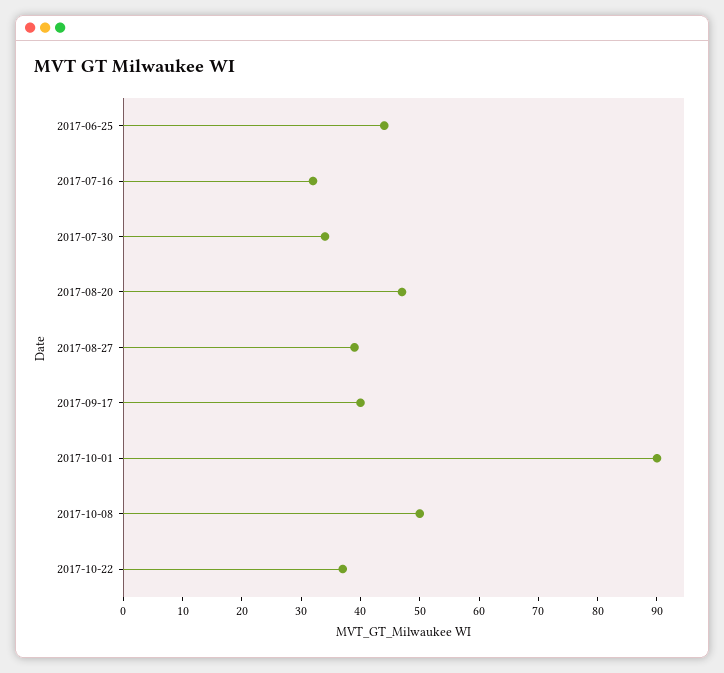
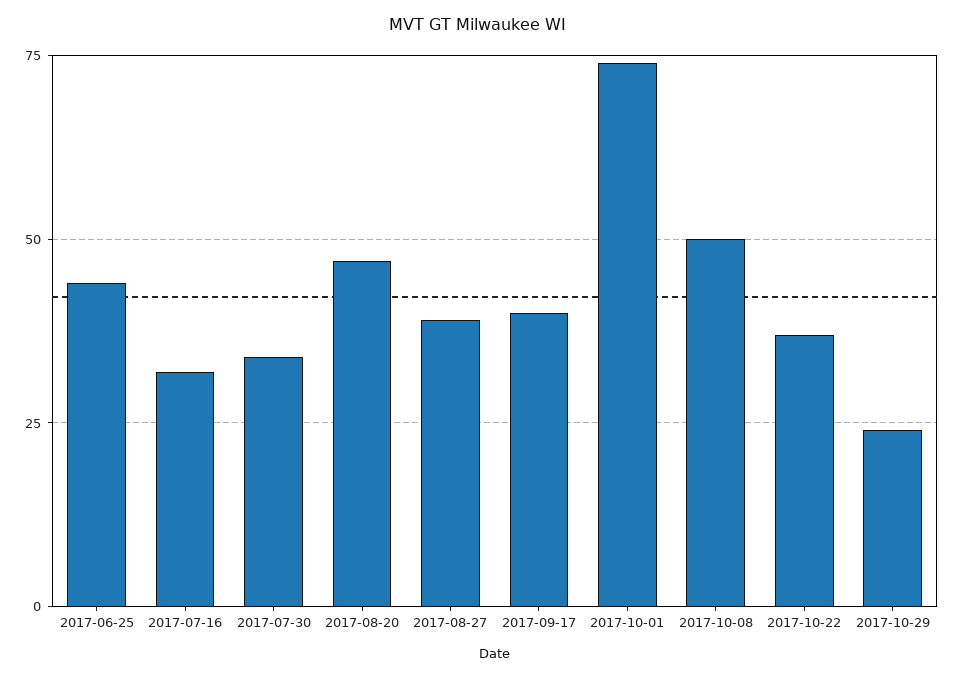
2017-10-01: 90 -> 75
2017-10-29: none -> 25

